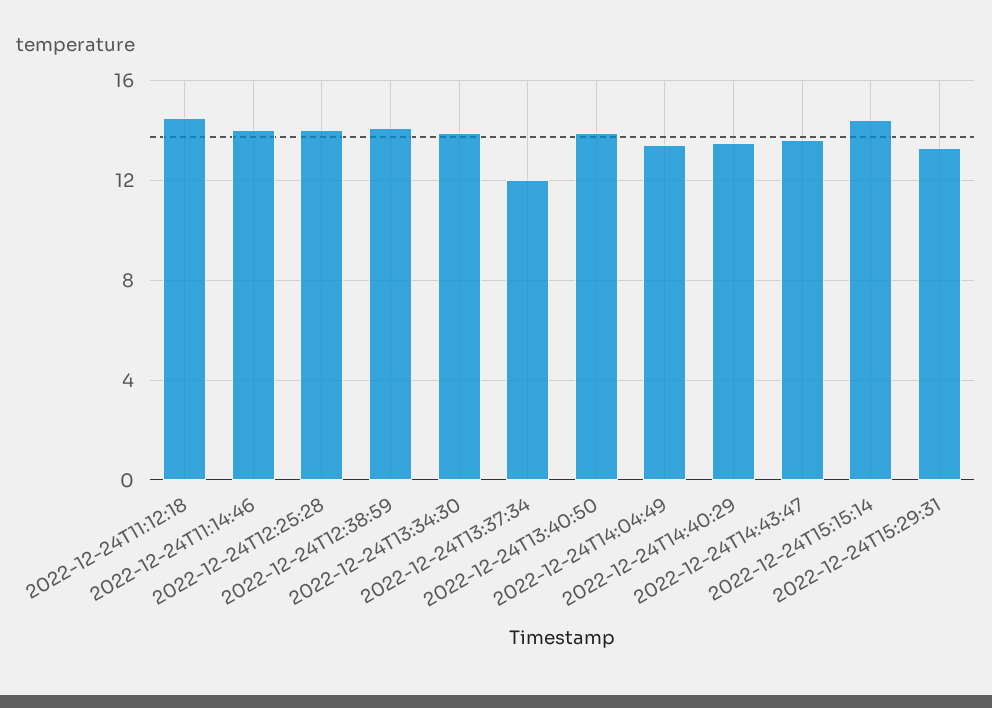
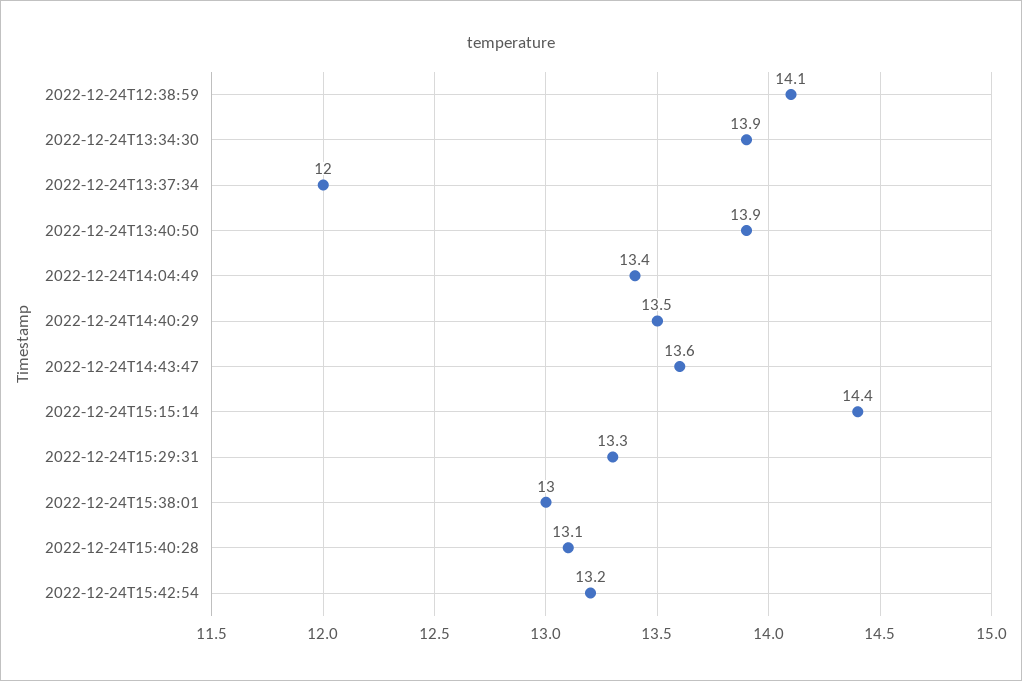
2022-12-24T11:12:18: 14.5 -> none
2022-12-24T11:14:46: 14 -> none
2022-12-24T12:25:28: 14 -> none
2022-12-24T15:38:01: none -> 13
2022-12-24T15:40:28: none -> 13.1
2022-12-24T15:42:54: none -> 13.2

